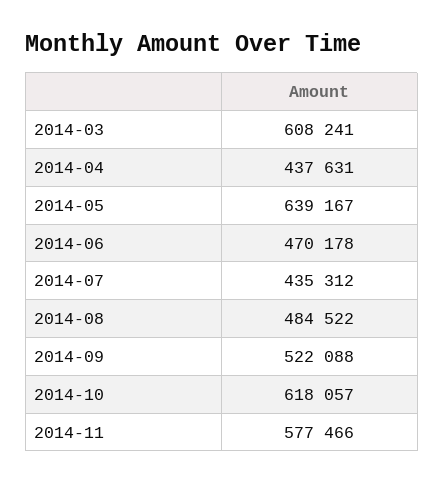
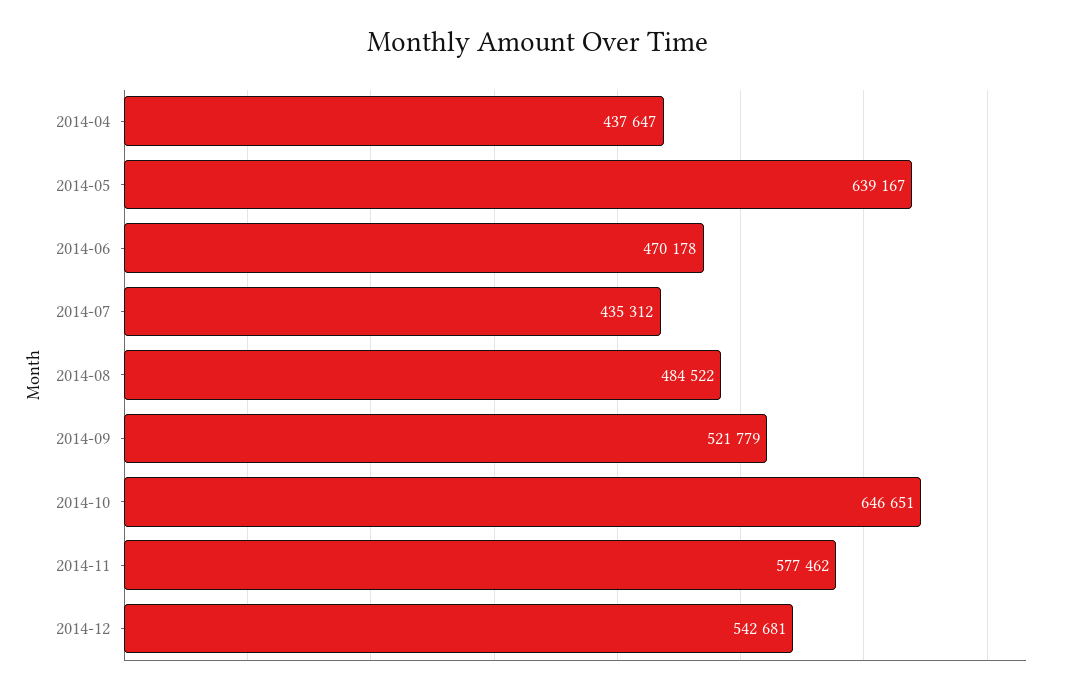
2014-03: 608241 -> none
2014-04: 437631 -> 437647
2014-09: 522088 -> 521779
2014-10: 618057 -> 646651
2014-11: 577466 -> 577462
2014-12: none -> 542681

